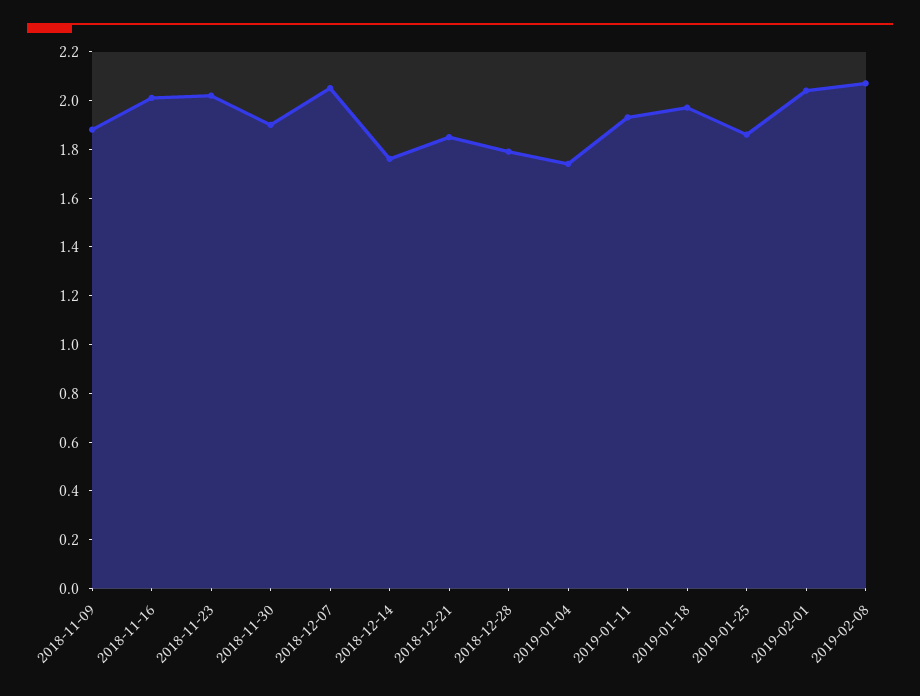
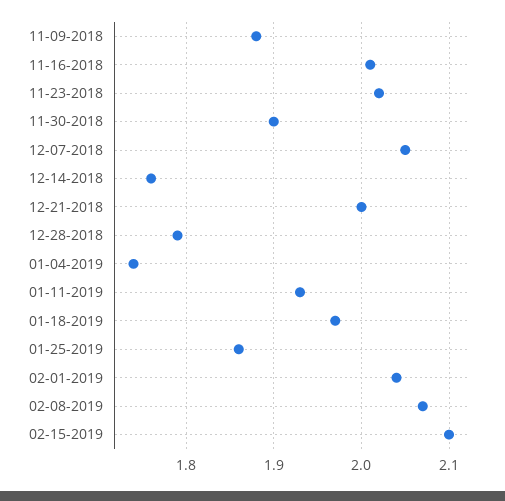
2018-12-21: 1.85 -> 2
02-15-2019: none -> 2.1

